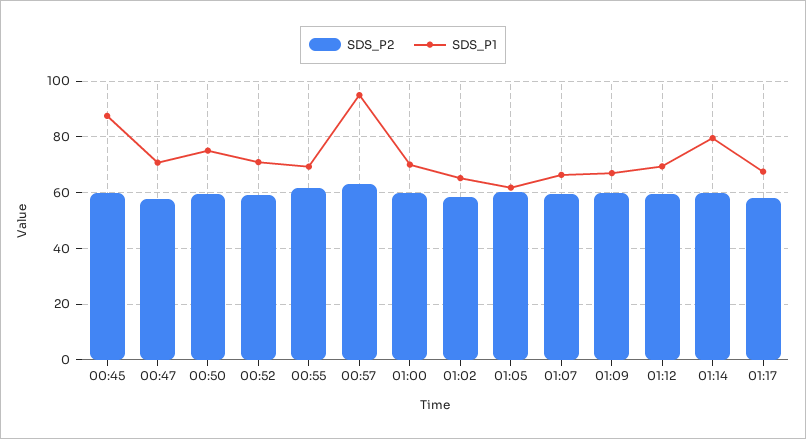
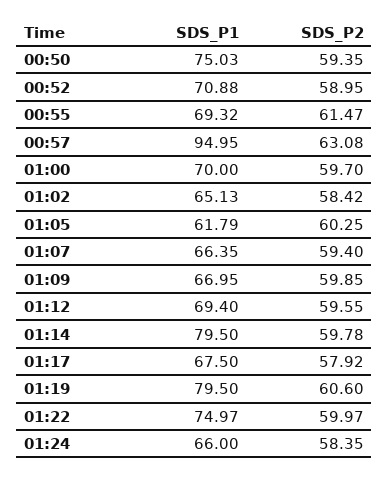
SDS_P2, 00:45: 60 -> none
SDS_P1, 00:45: 87.5 -> none
SDS_P2, 00:47: 57.5 -> none
SDS_P1, 00:47: 70 -> none
SDS_P1, 01:19: none -> 79.5
SDS_P2, 01:19: none -> 60.6
SDS_P1, 01:22: none -> 74.97
SDS_P2, 01:22: none -> 59.97
SDS_P1, 01:24: none -> 66
SDS_P2, 01:24: none -> 58.35

